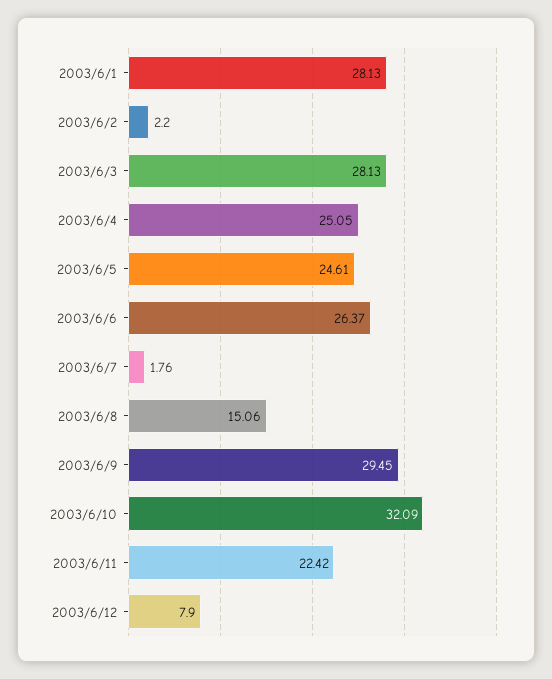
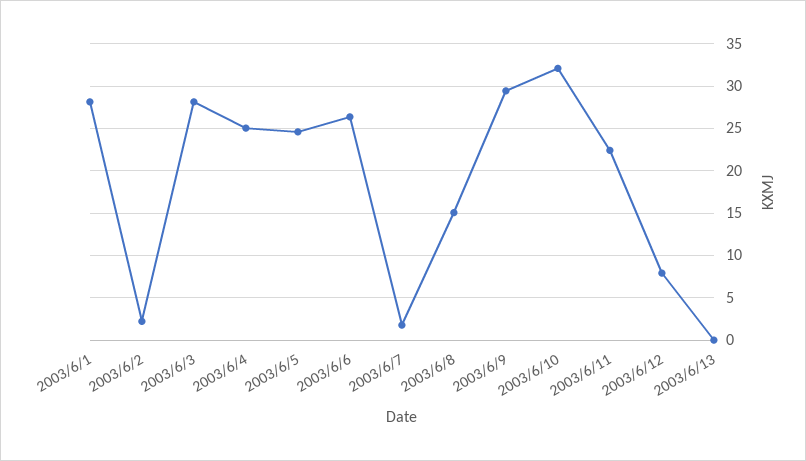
2003/6/13: none -> 0

